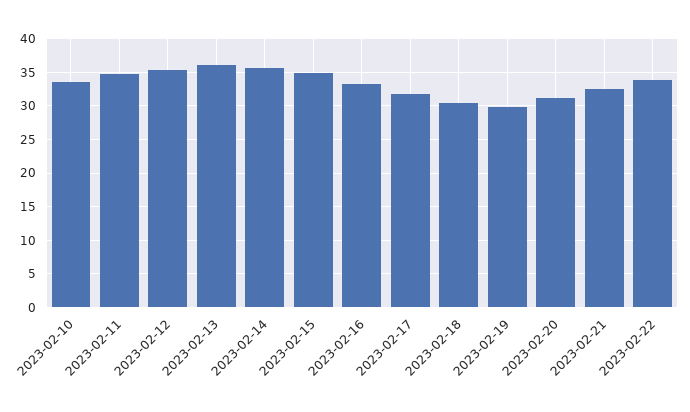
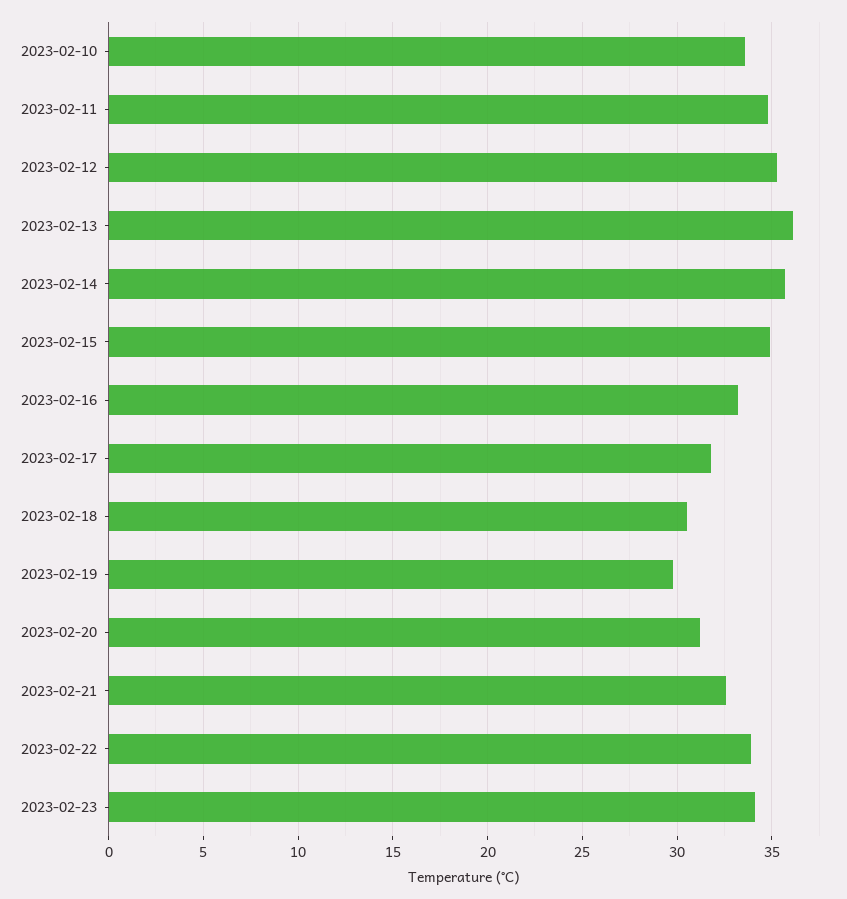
2023-02-23: none -> 34

